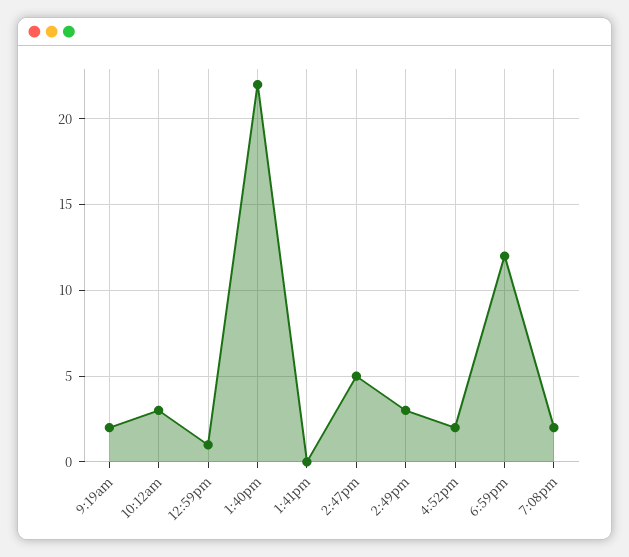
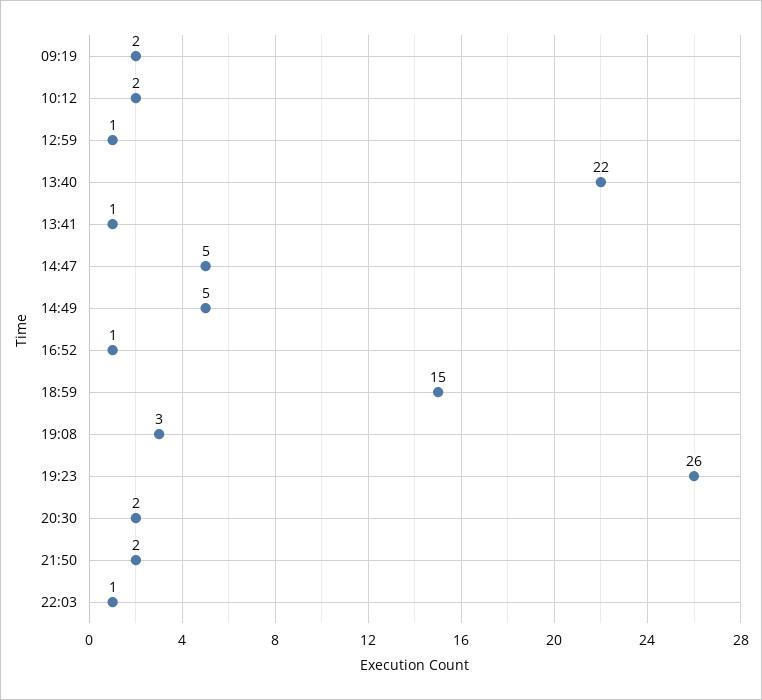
10:12am: 3 -> 2
1:41pm: 0 -> 1
2:49pm: 3 -> 5
4:52pm: 2 -> 1
6:59pm: 12 -> 15
7:08pm: 2 -> 3
19:23: none -> 26
20:30: none -> 2
21:50: none -> 2
22:03: none -> 1

